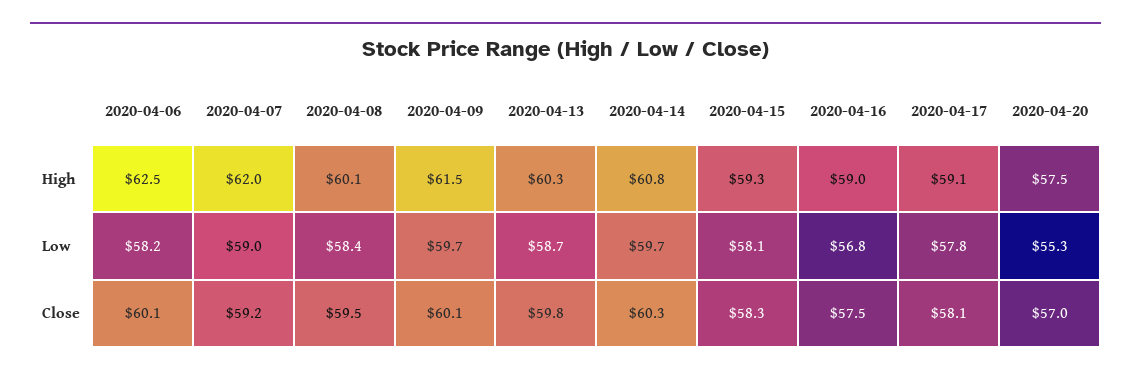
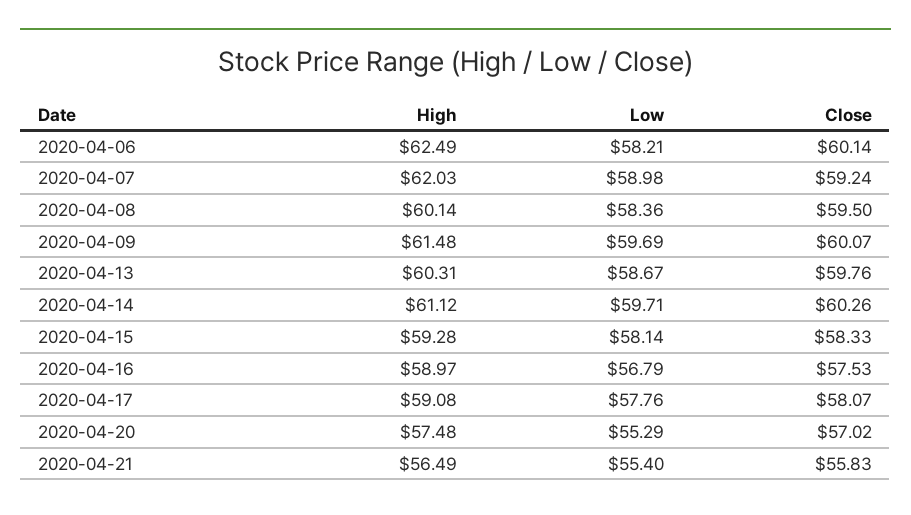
2020-04-14, High: 60.8 -> 61.12
2020-04-21, High: none -> 56.49
2020-04-21, Low: none -> 55.4
2020-04-21, Close: none -> 55.83

